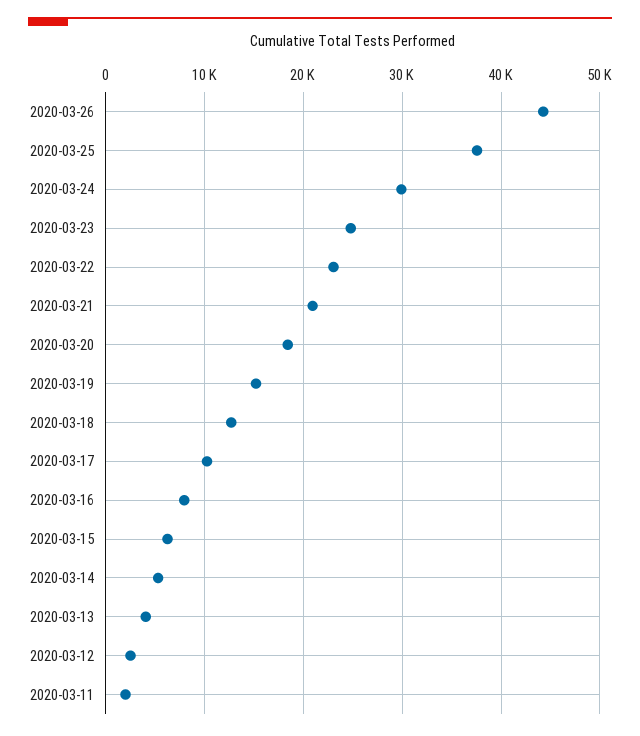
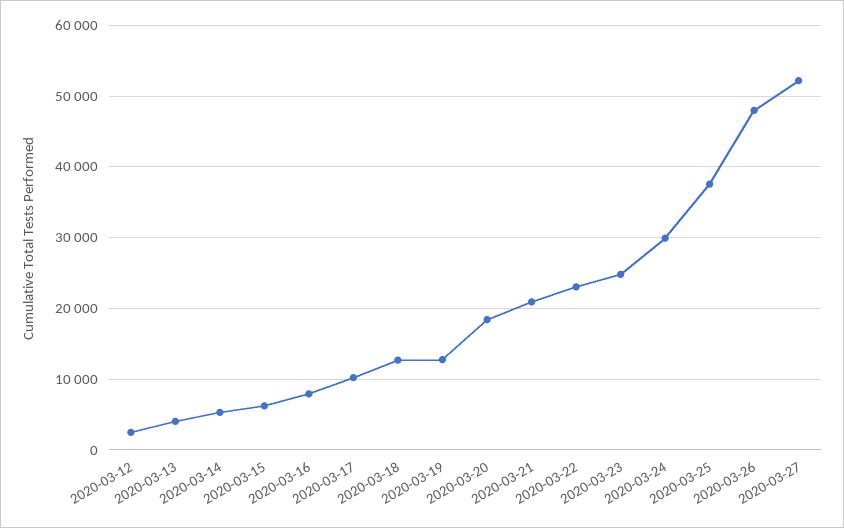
2020-03-26: 44000 -> 48000
2020-03-19: 15000 -> 13000
2020-03-11: 2000 -> none
2020-03-27: none -> 52000

